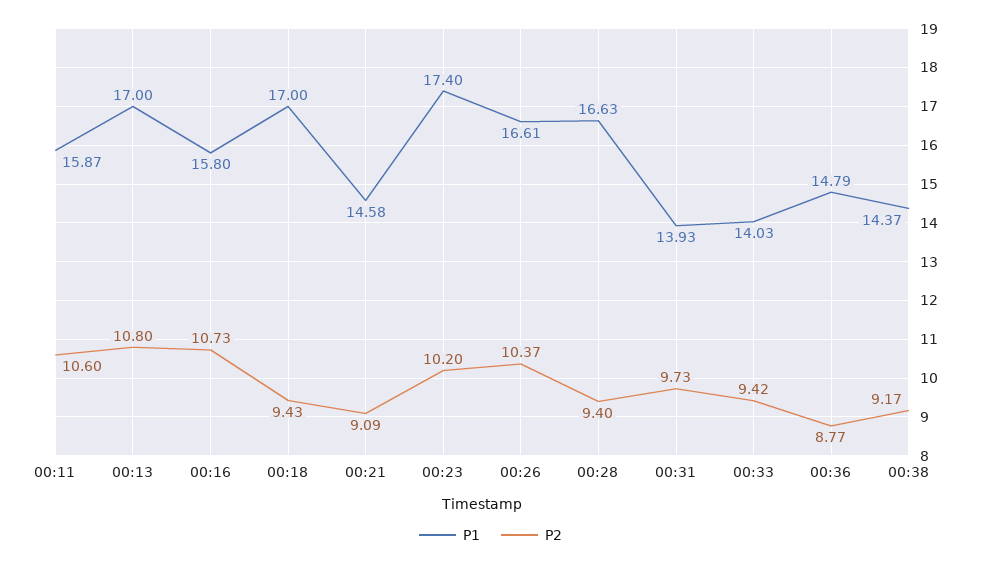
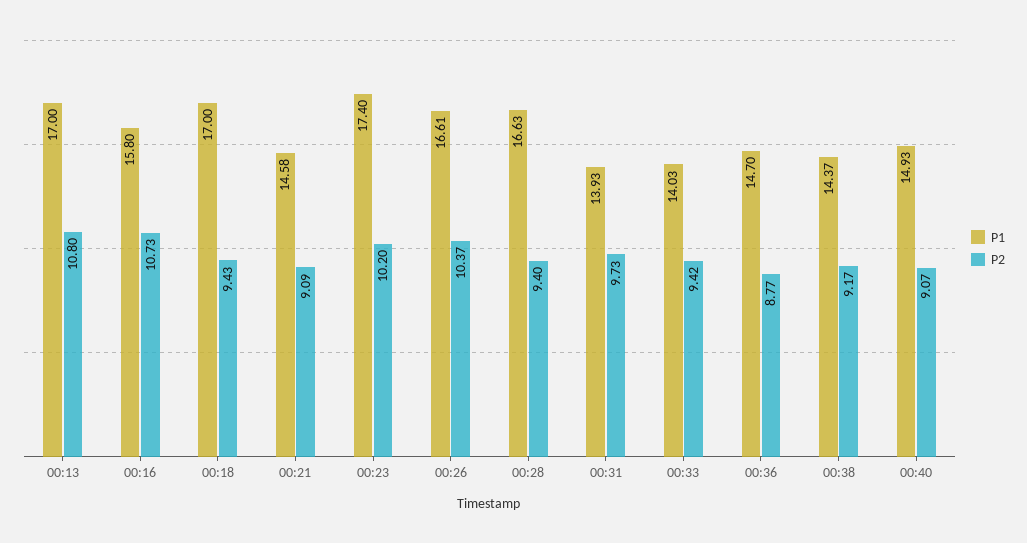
P1, 00:11: 15.87 -> none
P2, 00:11: 10.6 -> none
P1, 00:36: 14.79 -> 14.7
P1, 00:40: none -> 14.93
P2, 00:40: none -> 9.07

